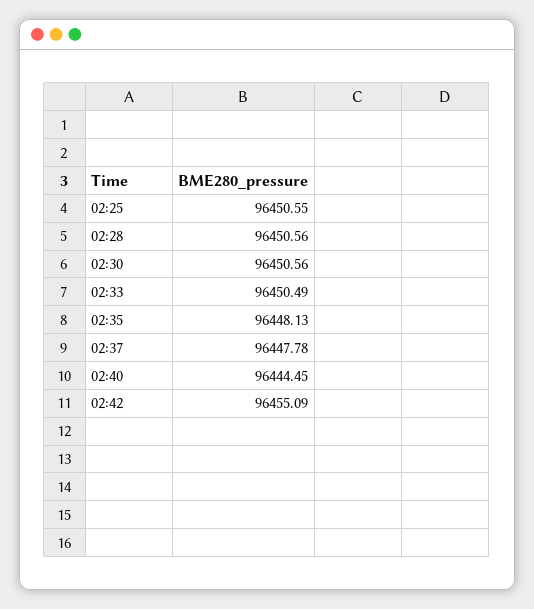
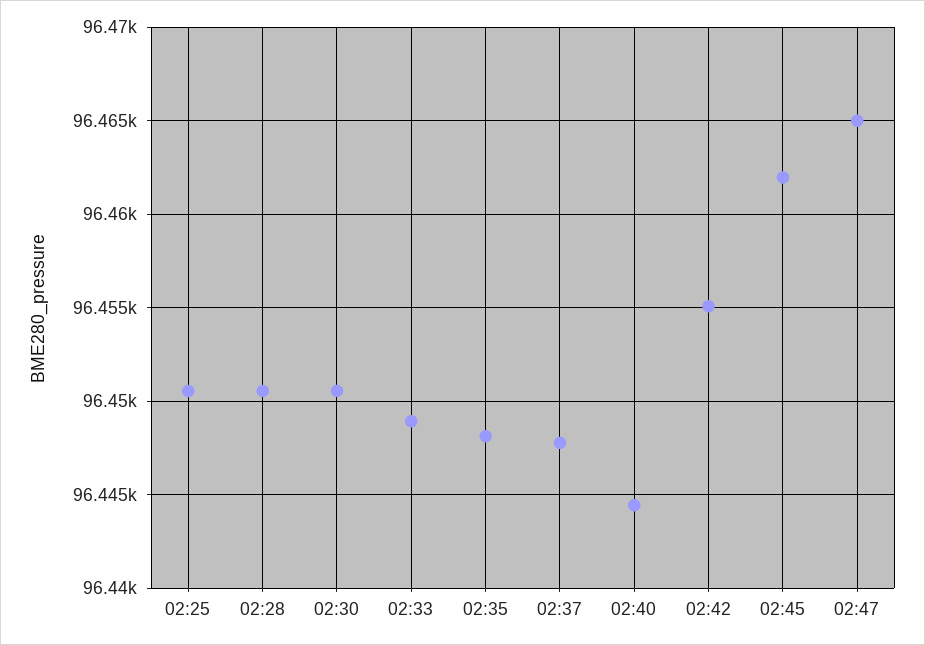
02:33: 96450.49 -> 96449
02:45: none -> 96462
02:47: none -> 96465

